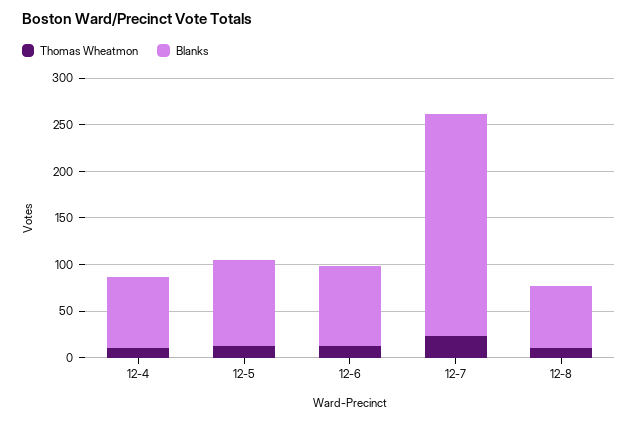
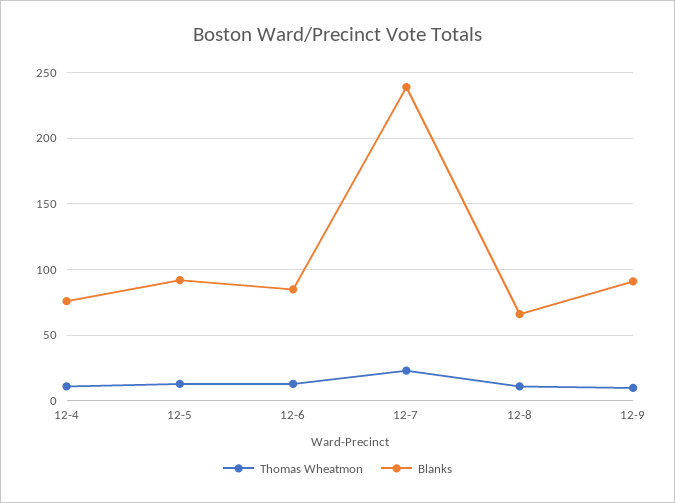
Thomas Wheatmon, 12-9: none -> 10
Blanks, 12-9: none -> 90

